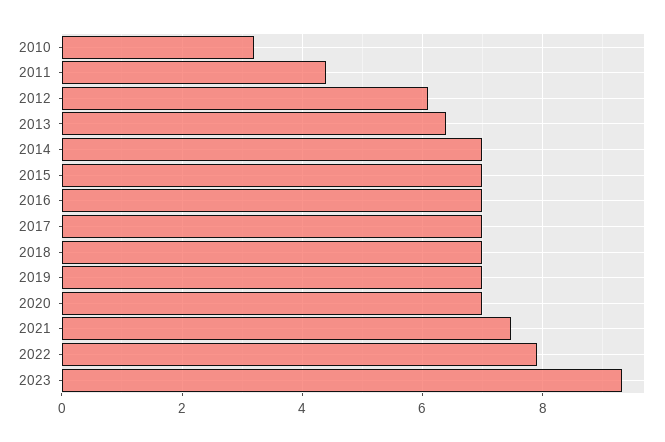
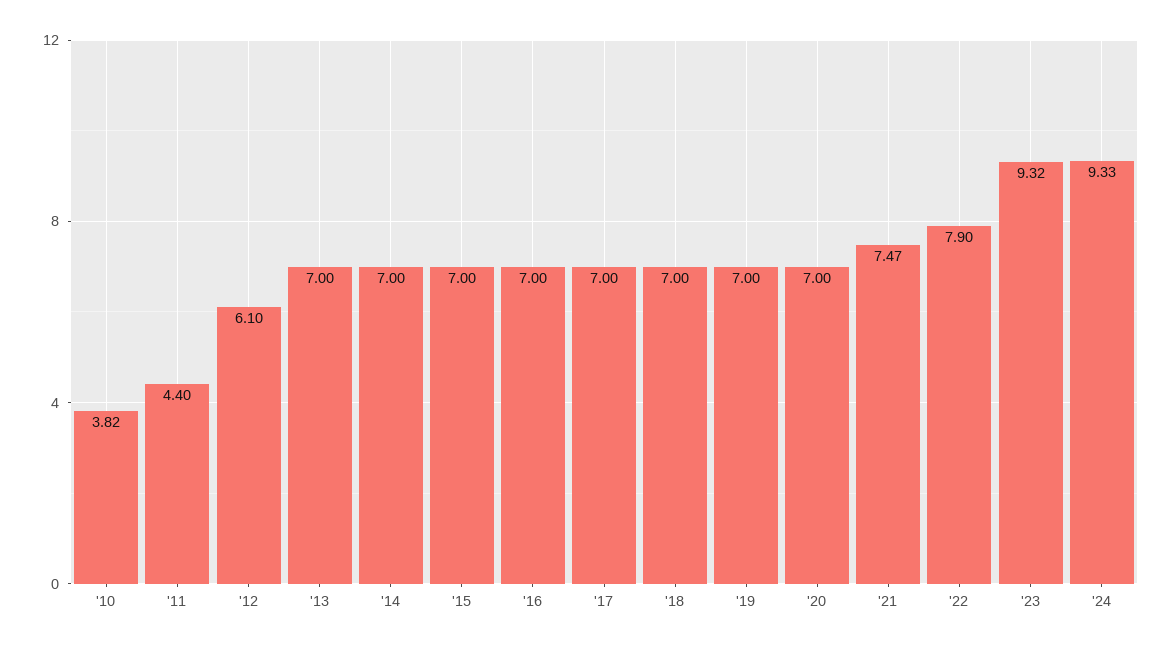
2010: 3.2 -> 3.82
2013: 6.4 -> 7
'24: none -> 9.33

